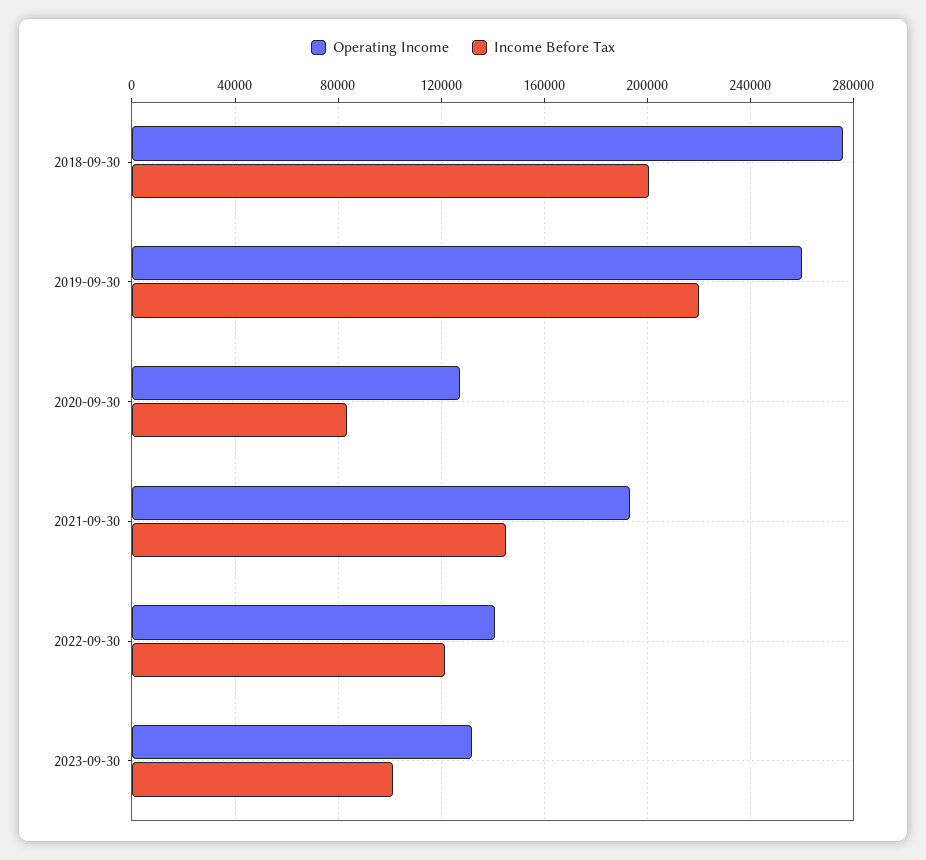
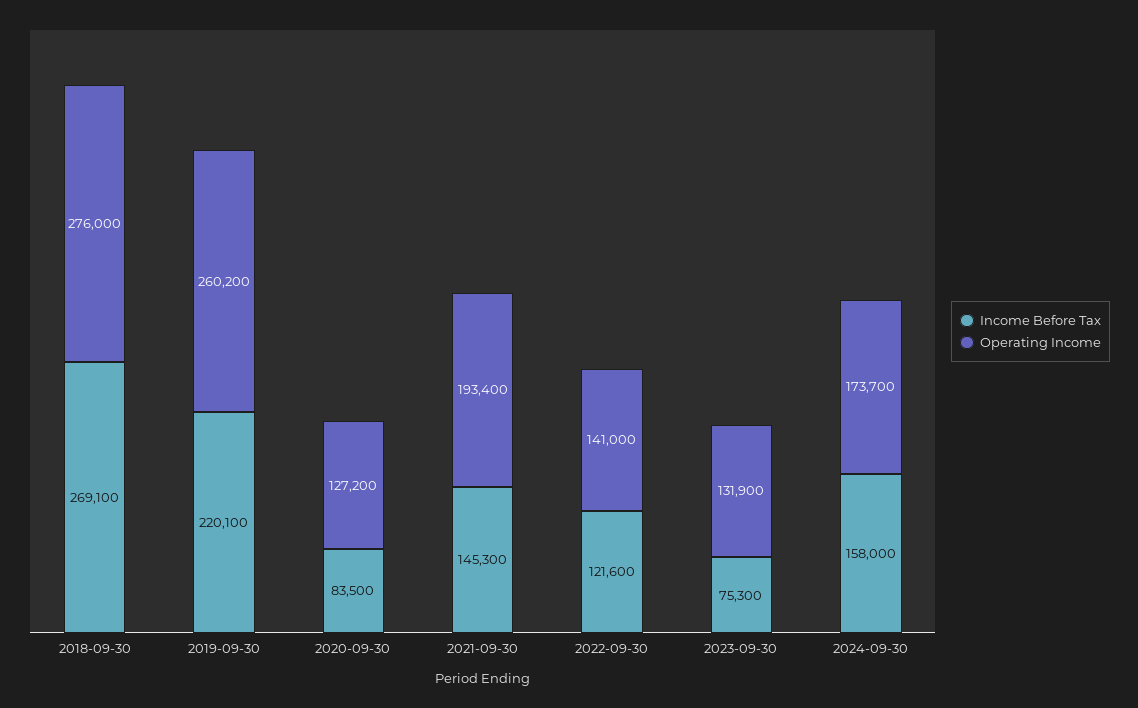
Income Before Tax, 2018-09-30: 200000 -> 269100
Income Before Tax, 2023-09-30: 100000 -> 75300
Income Before Tax, 2024-09-30: none -> 158000
Operating Income, 2024-09-30: none -> 173700

